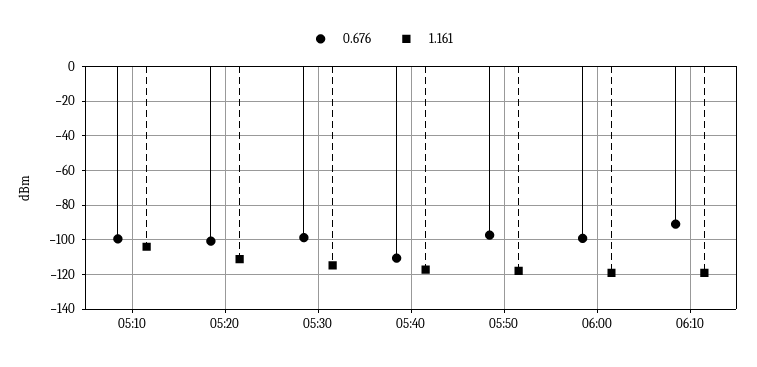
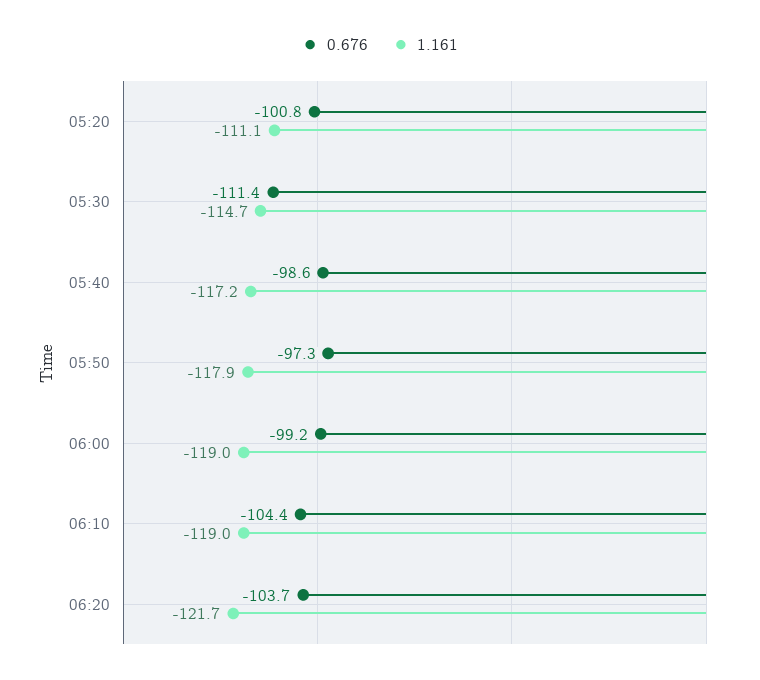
0.676, 05:10: -100 -> none
1.161, 05:10: -105 -> none
0.676, 05:30: -100 -> -111.4
0.676, 05:40: -110 -> -98.6
0.676, 06:10: -90 -> -104.4
0.676, 06:20: none -> -103.7
1.161, 06:20: none -> -121.7

